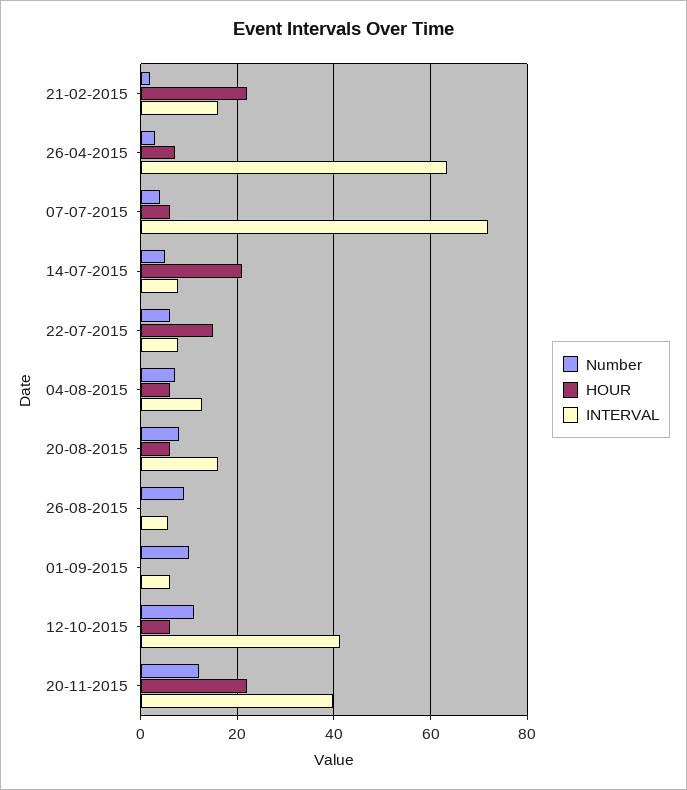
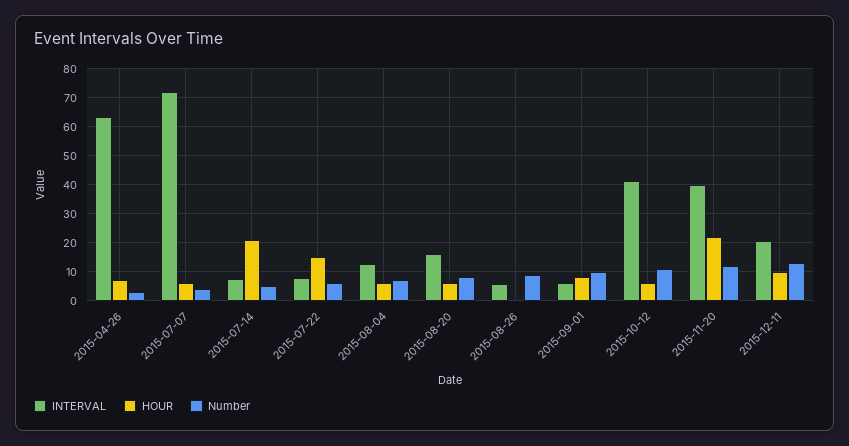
Number, 21-02-2015: 2 -> none
HOUR, 21-02-2015: 22 -> none
INTERVAL, 21-02-2015: 16 -> none
HOUR, 01-09-2015: 0 -> 7.5
INTERVAL, 2015-12-11: none -> 20
HOUR, 2015-12-11: none -> 10
Number, 2015-12-11: none -> 12.5

